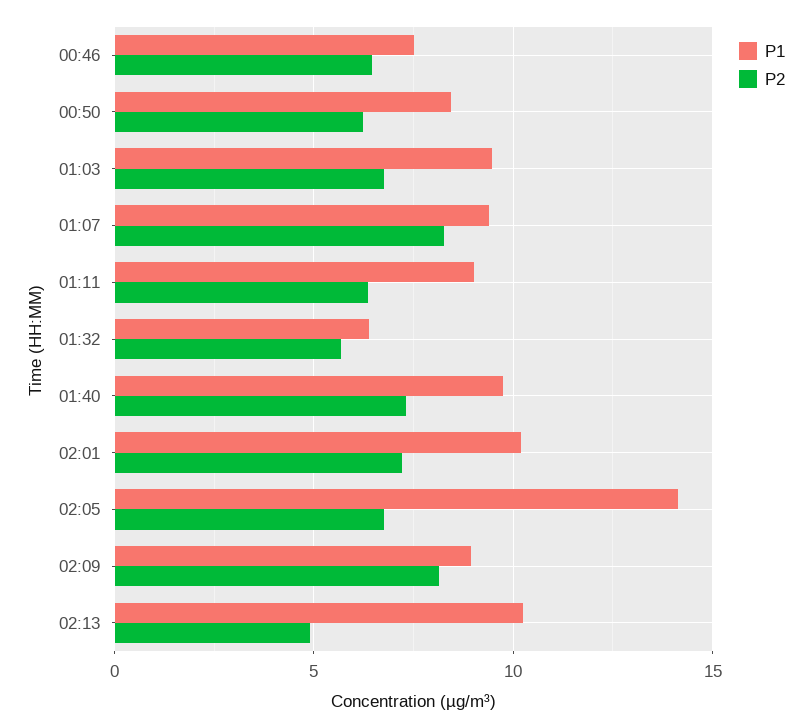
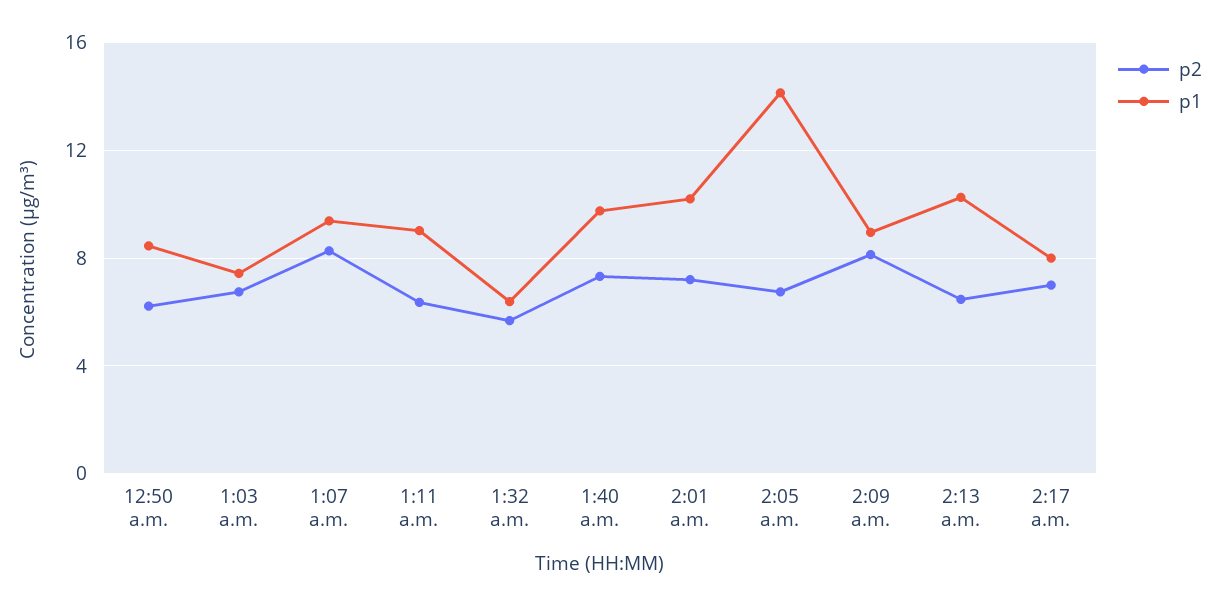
P1, 00:46: 7.5 -> none
P2, 00:46: 6.5 -> none
P1, 01:03: 9.5 -> 7.5
P2, 02:13: 5 -> 6.5
P2, 2:17 a.m.: none -> 7
P1, 2:17 a.m.: none -> 8

